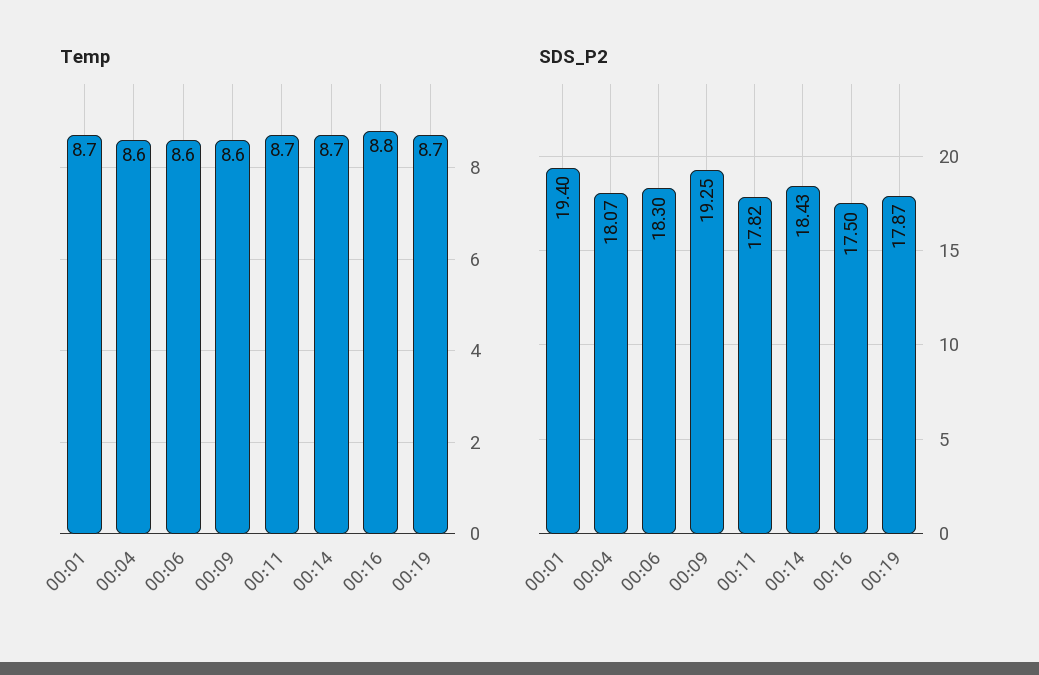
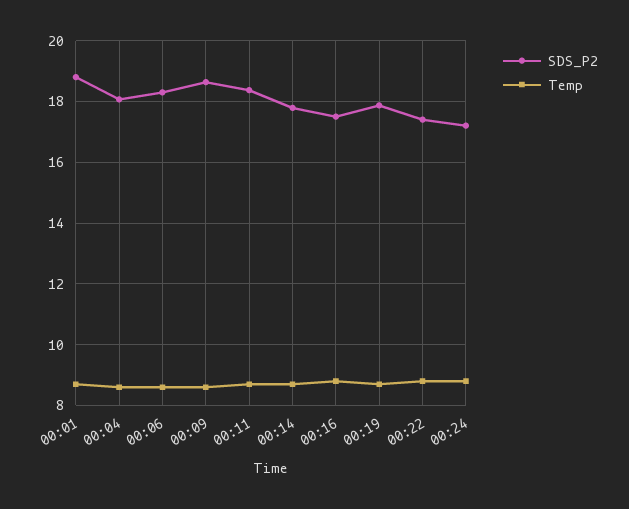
SDS_P2, 00:01: 19.4 -> 18.8
SDS_P2, 00:09: 19.25 -> 18.6
SDS_P2, 00:11: 17.82 -> 18.4
SDS_P2, 00:14: 18.43 -> 17.8
SDS_P2, 00:22: none -> 17.4
Temp, 00:22: none -> 8.8
SDS_P2, 00:24: none -> 17.2
Temp, 00:24: none -> 8.8

